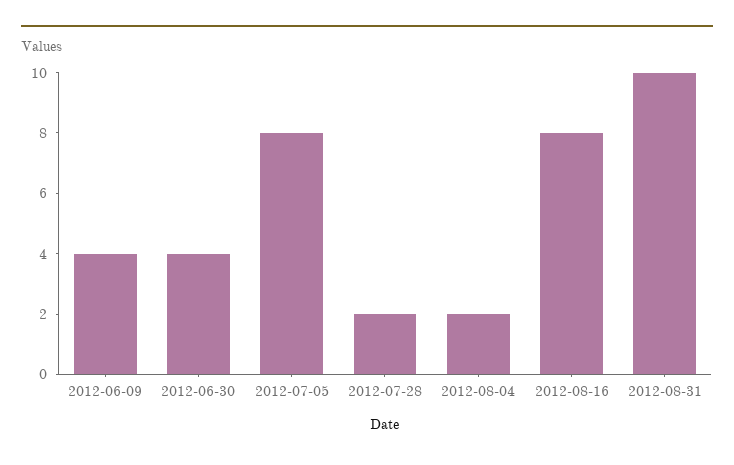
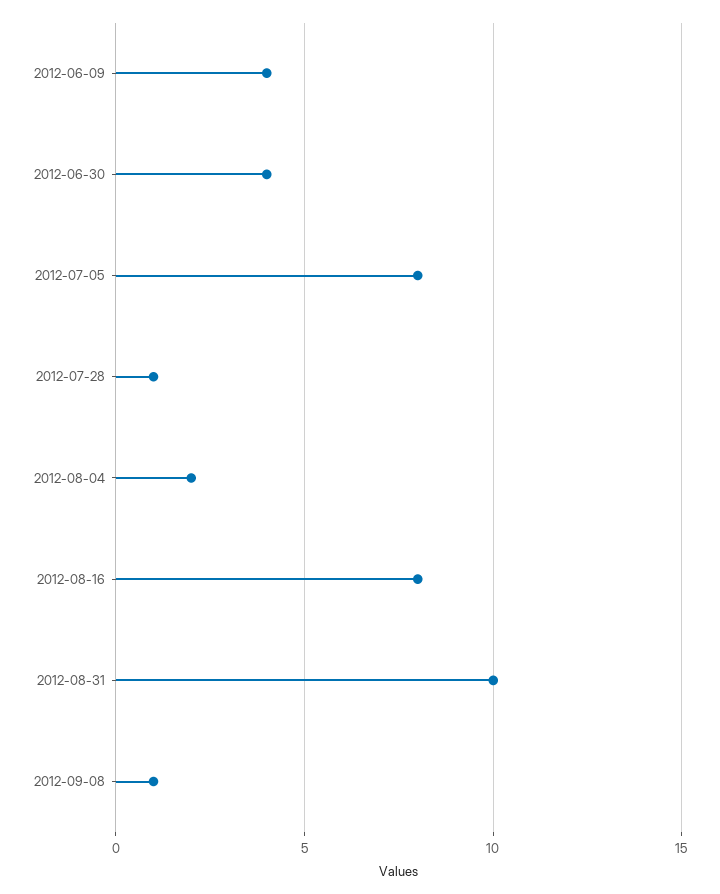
2012-07-28: 2 -> 1
2012-09-08: none -> 1

